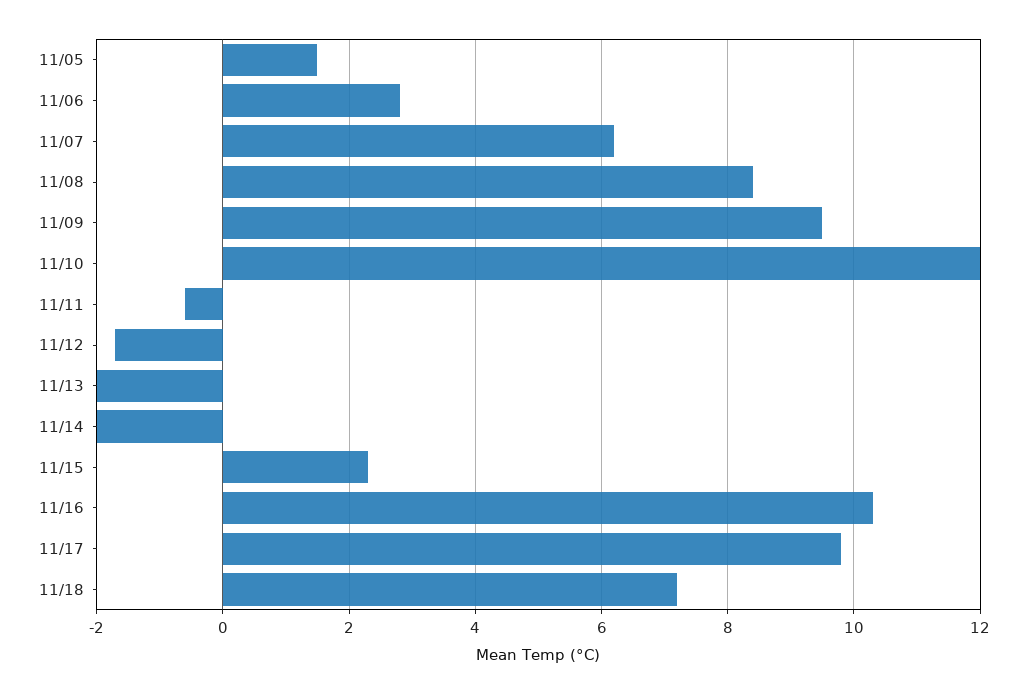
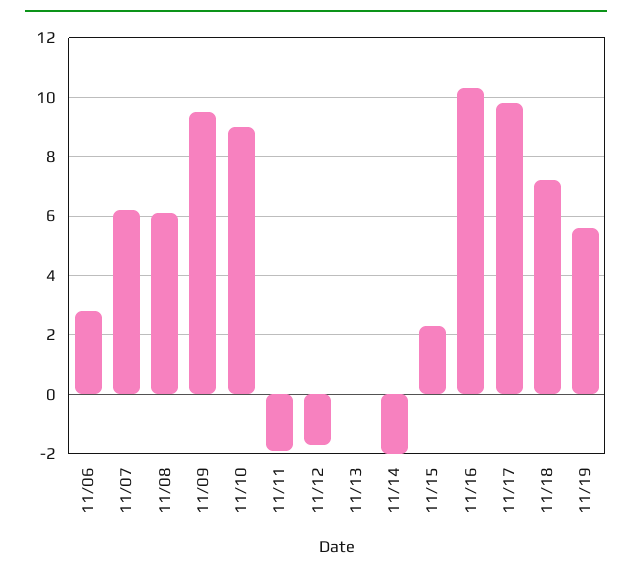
11/05: 1.5 -> none
11/08: 8.5 -> 6
11/10: 12 -> 9
11/11: -0.5 -> -2
11/13: -2 -> 0
11/19: none -> 5.5

